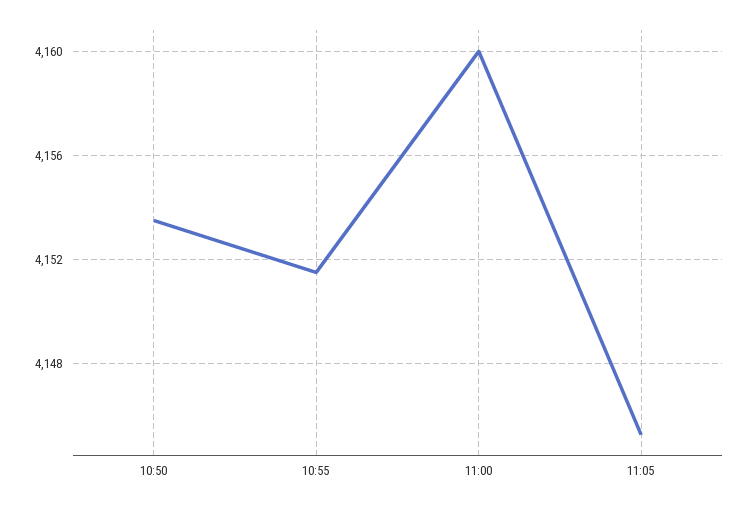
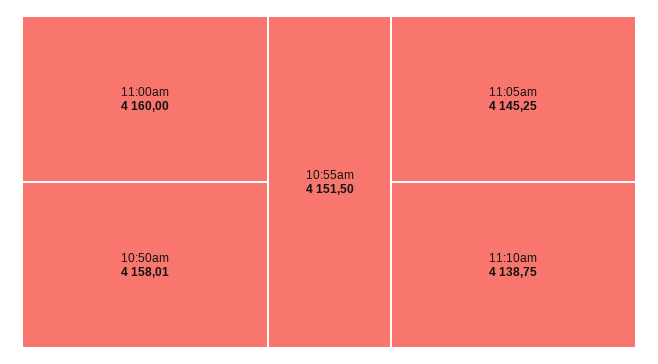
10:50: 4153.5 -> 4158.01
11:10am: none -> 4138.75

